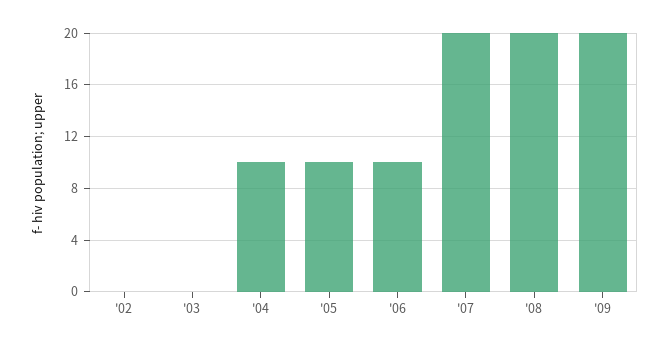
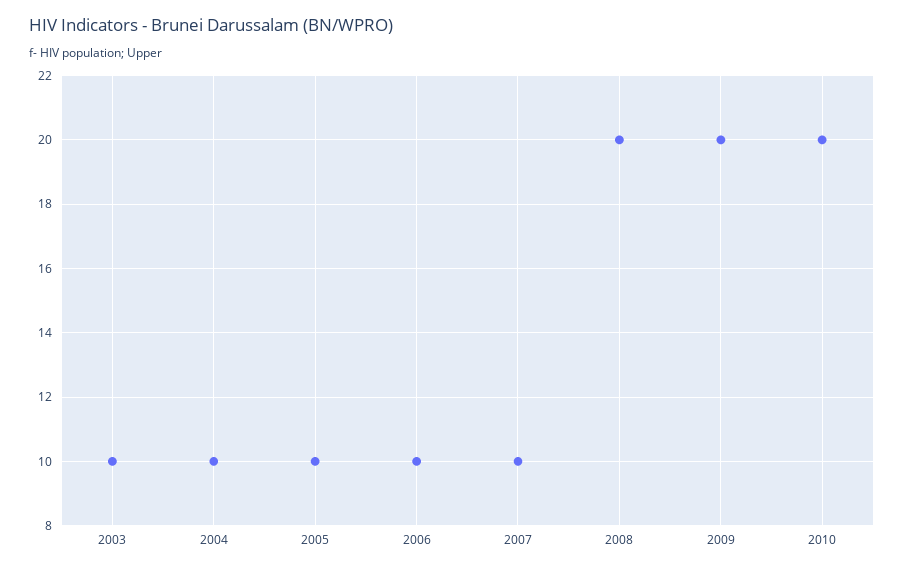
'02: 0 -> none
'03: 0 -> 10
'07: 20 -> 10
2010: none -> 20

